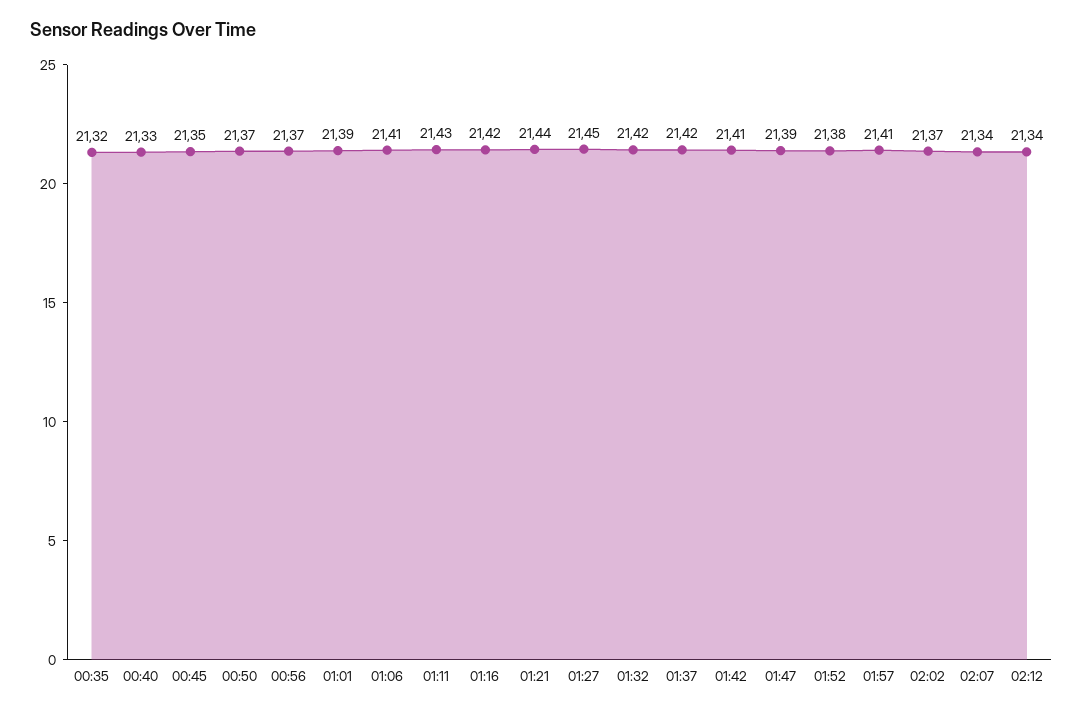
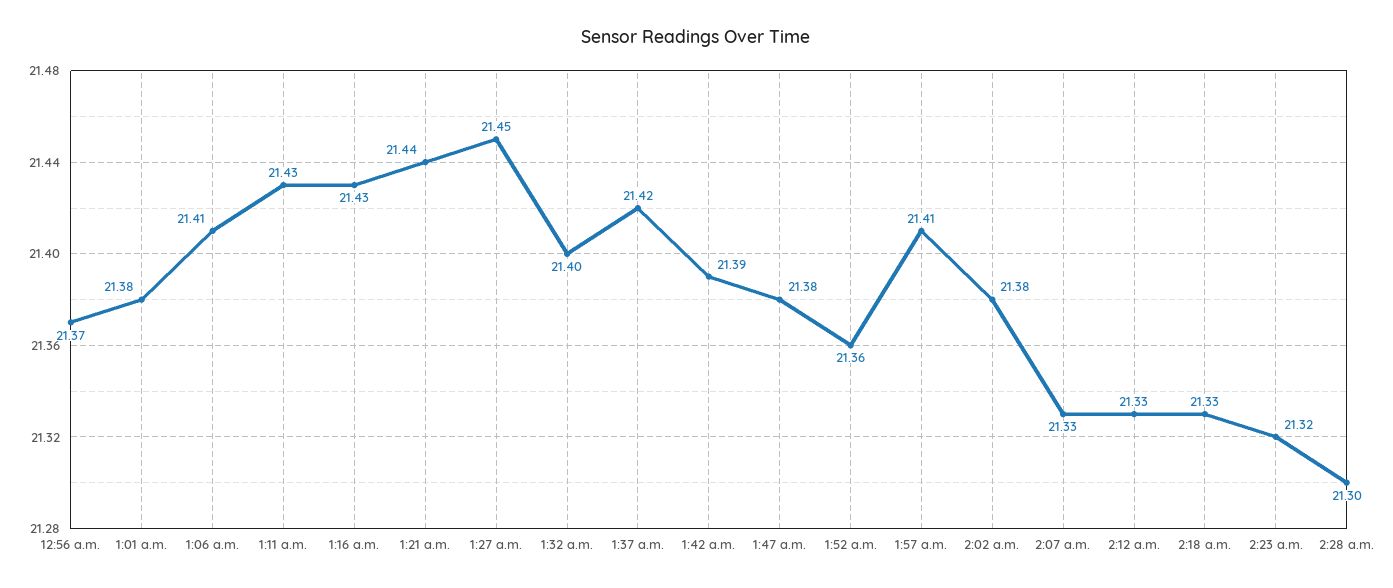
00:35: 21.32 -> none
00:40: 21.33 -> none
00:45: 21.35 -> none
00:50: 21.37 -> none
01:01: 21.39 -> 21.38
01:16: 21.42 -> 21.43
01:32: 21.42 -> 21.4
01:42: 21.41 -> 21.39
01:47: 21.39 -> 21.38
01:52: 21.38 -> 21.36
02:02: 21.37 -> 21.38
02:07: 21.34 -> 21.33
02:12: 21.34 -> 21.33
2:18 a.m.: none -> 21.33
2:23 a.m.: none -> 21.32
2:28 a.m.: none -> 21.3

